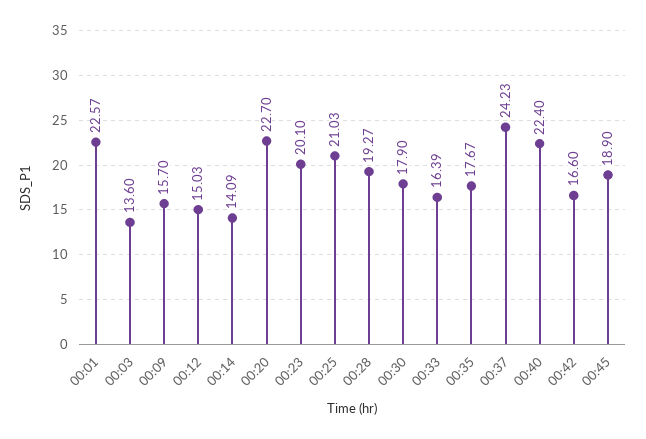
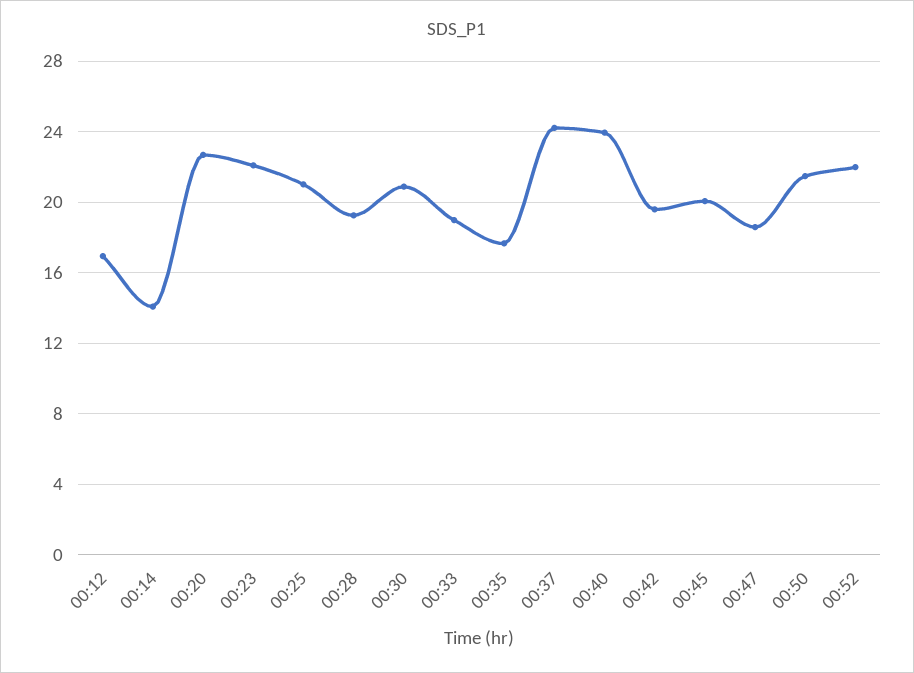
00:01: 22.57 -> none
00:03: 13.6 -> none
00:09: 15.7 -> none
00:12: 15.03 -> 17
00:23: 20.1 -> 22
00:30: 17.9 -> 21
00:33: 16.39 -> 19
00:40: 22.4 -> 24
00:42: 16.6 -> 19.5
00:45: 18.9 -> 20
00:47: none -> 18.5
00:50: none -> 21.5
00:52: none -> 22

